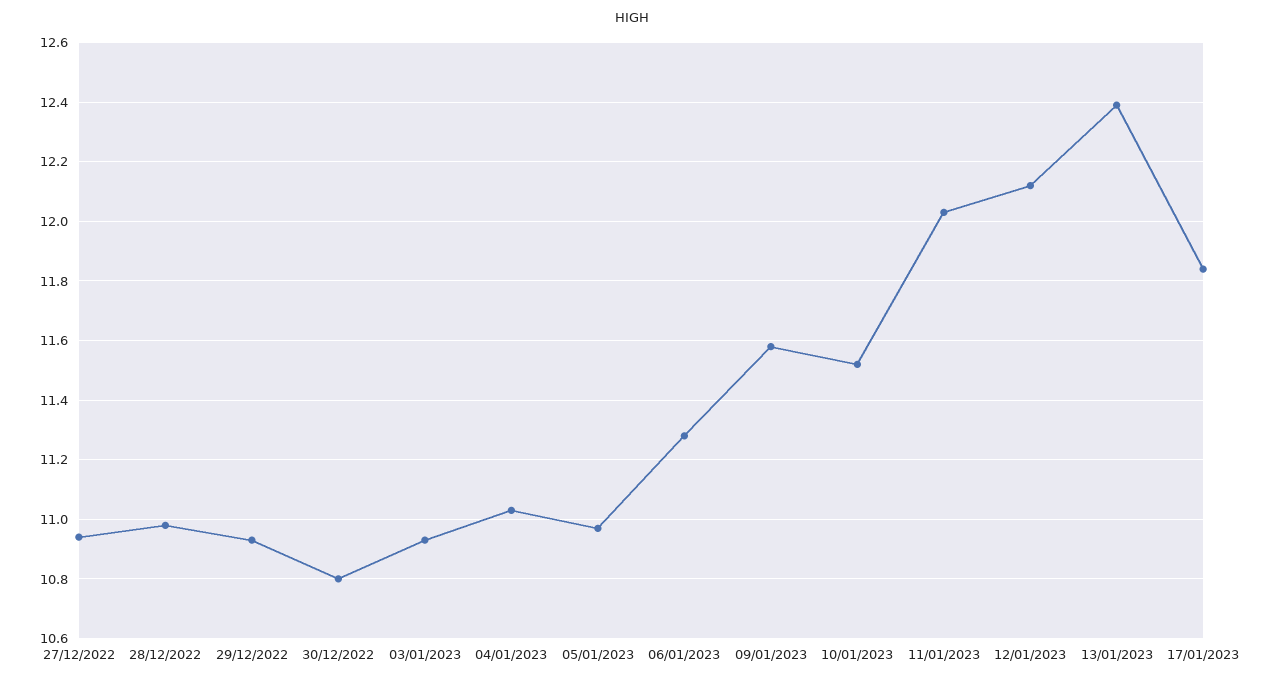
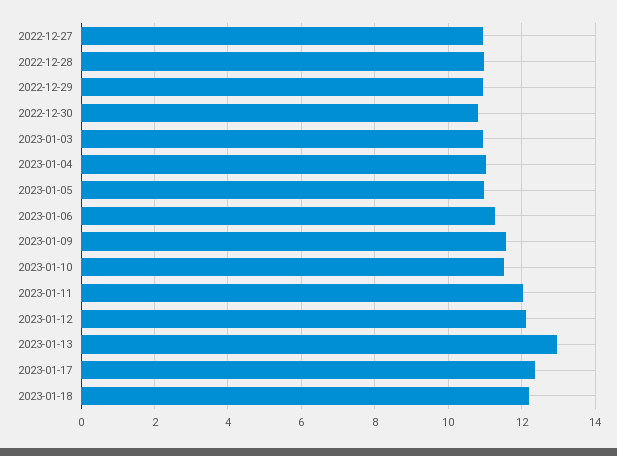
13/01/2023: 12.4 -> 13
17/01/2023: 11.85 -> 12.4
2023-01-18: none -> 12.2

